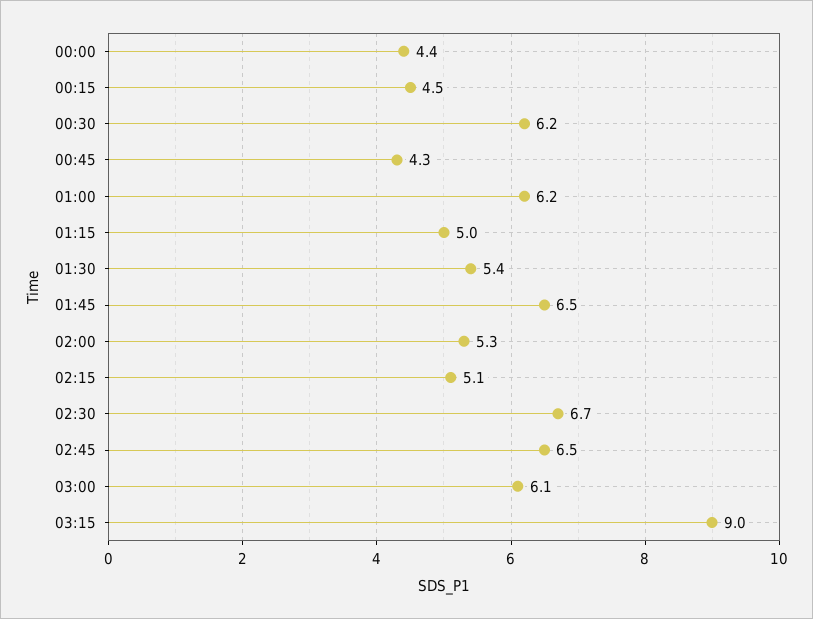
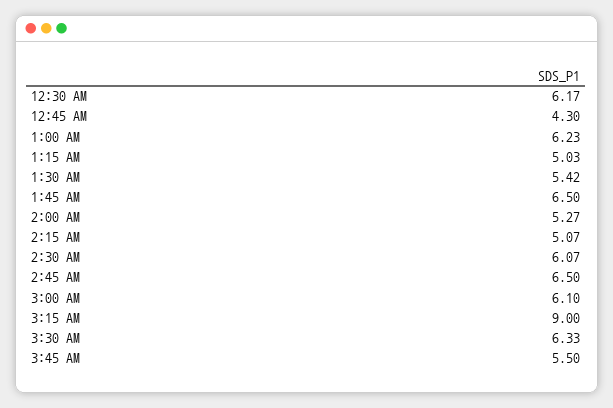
00:00: 4.4 -> none
00:15: 4.5 -> none
02:30: 6.7 -> 6.07
3:30 AM: none -> 6.33
3:45 AM: none -> 5.5

